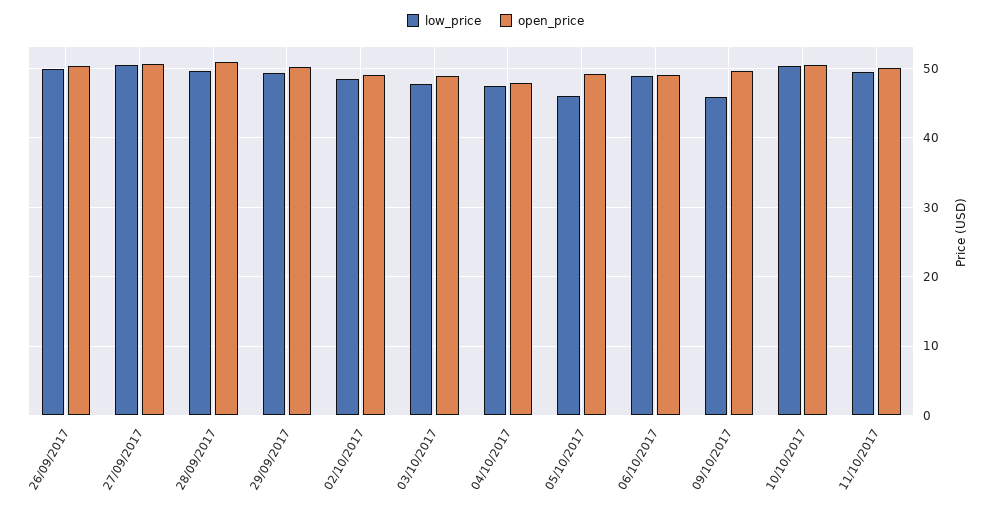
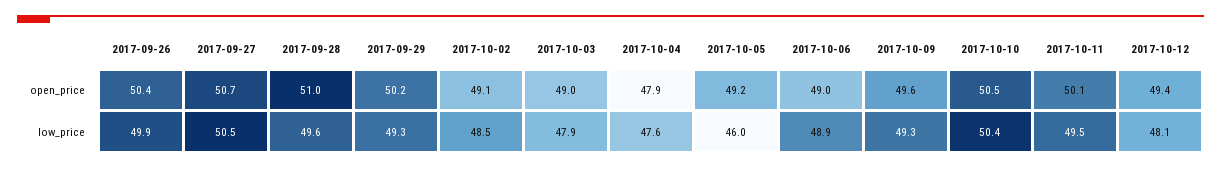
low_price, 09/10/2017: 46 -> 49.3
open_price, 2017-10-12: none -> 49.4
low_price, 2017-10-12: none -> 48.1

